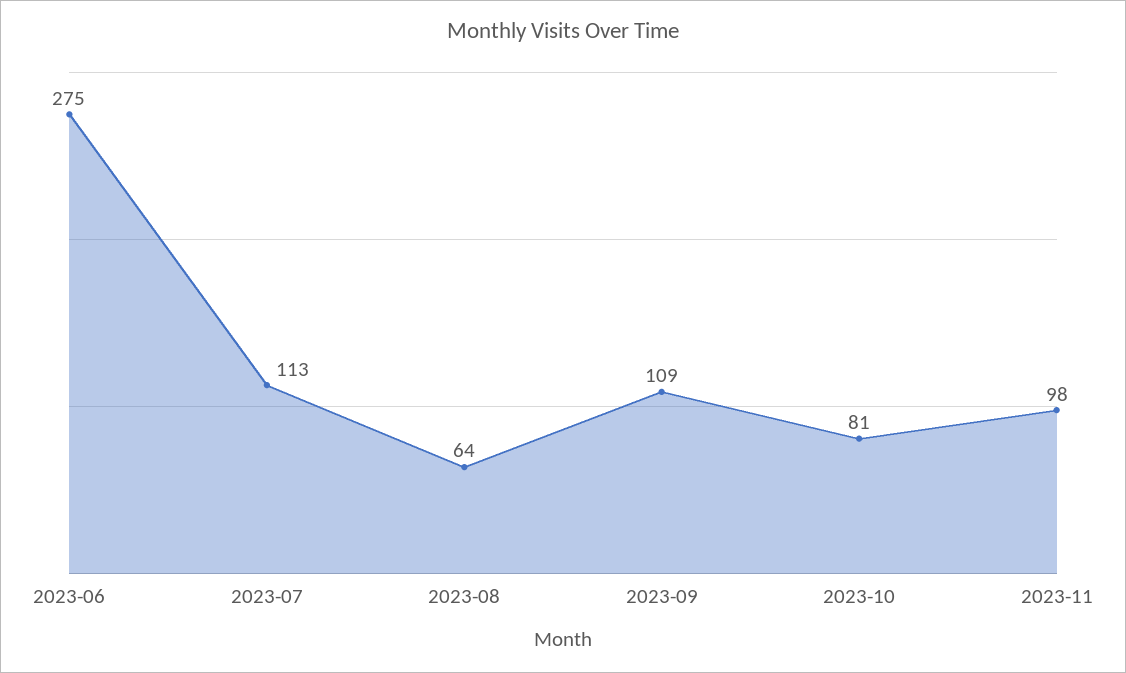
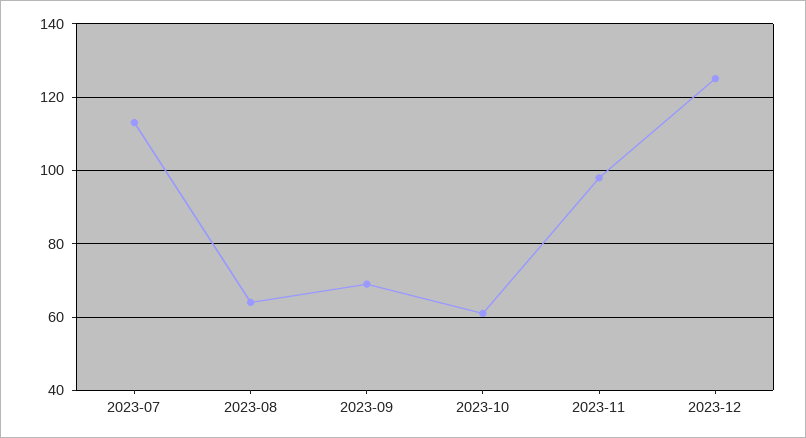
2023-06: 275 -> none
2023-09: 109 -> 70
2023-10: 81 -> 60
2023-12: none -> 125

